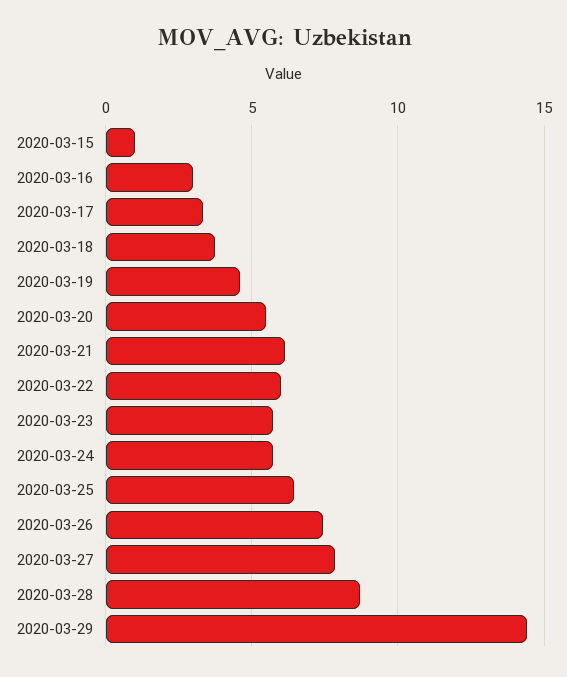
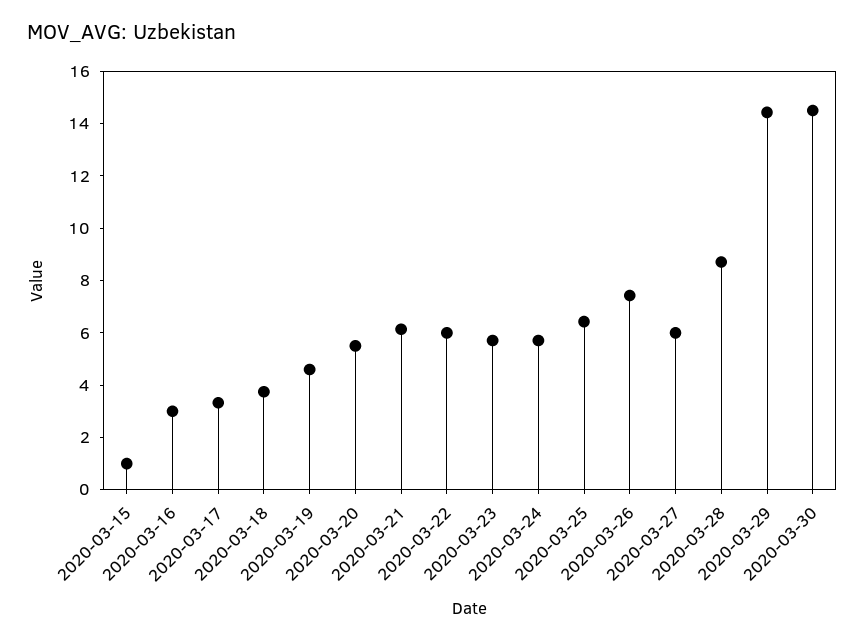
2020-03-27: 8 -> 6
2020-03-30: none -> 14.5

